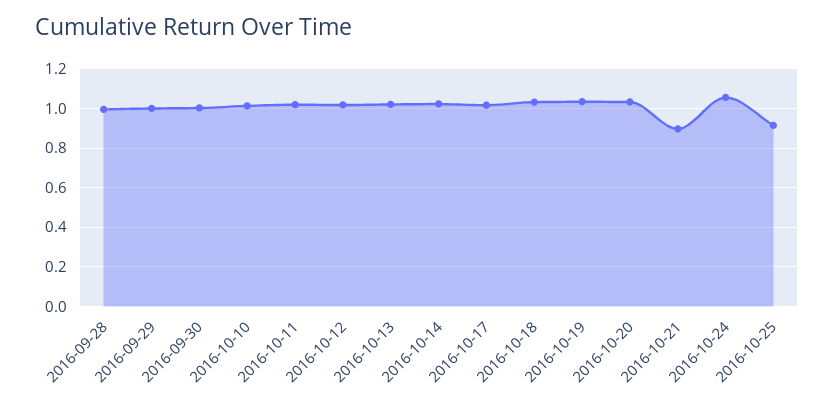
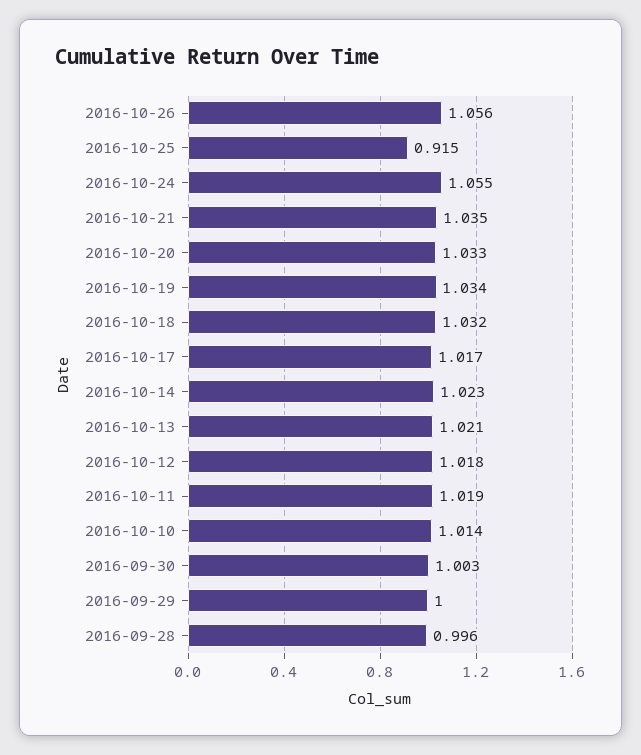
2016-10-21: 0.9 -> 1.035
2016-10-26: none -> 1.056

